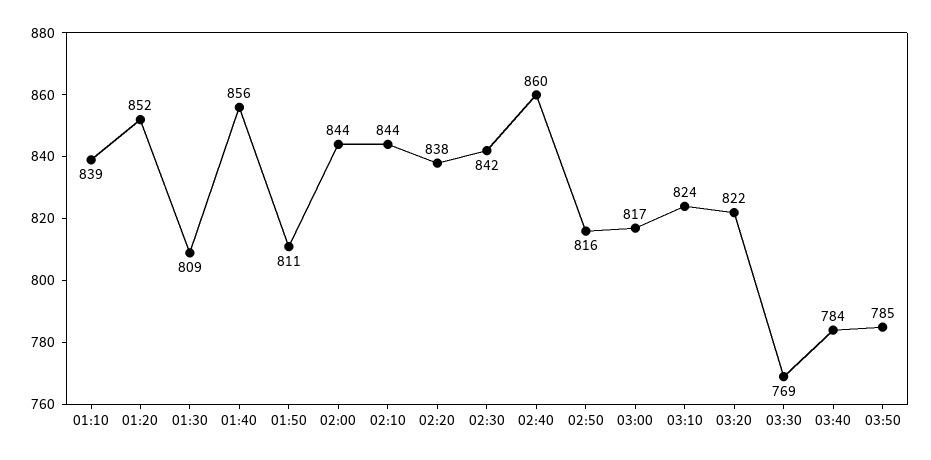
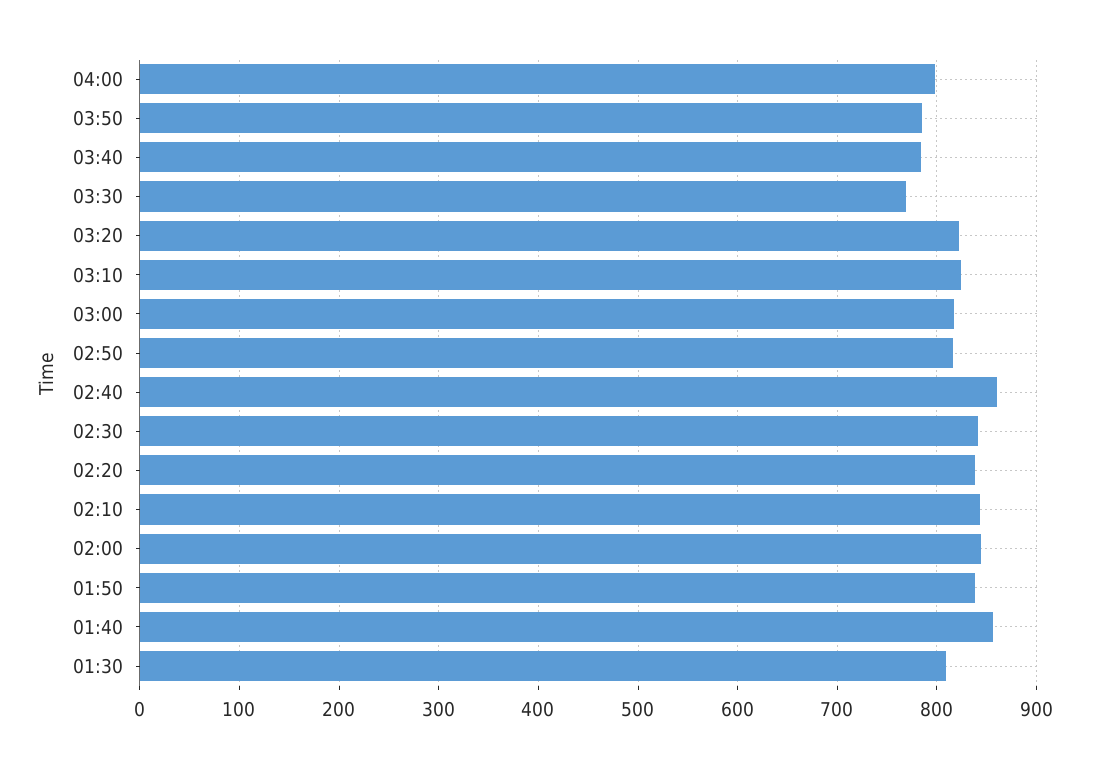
01:10: 839 -> none
01:20: 852 -> none
01:50: 811 -> 840
04:00: none -> 800

